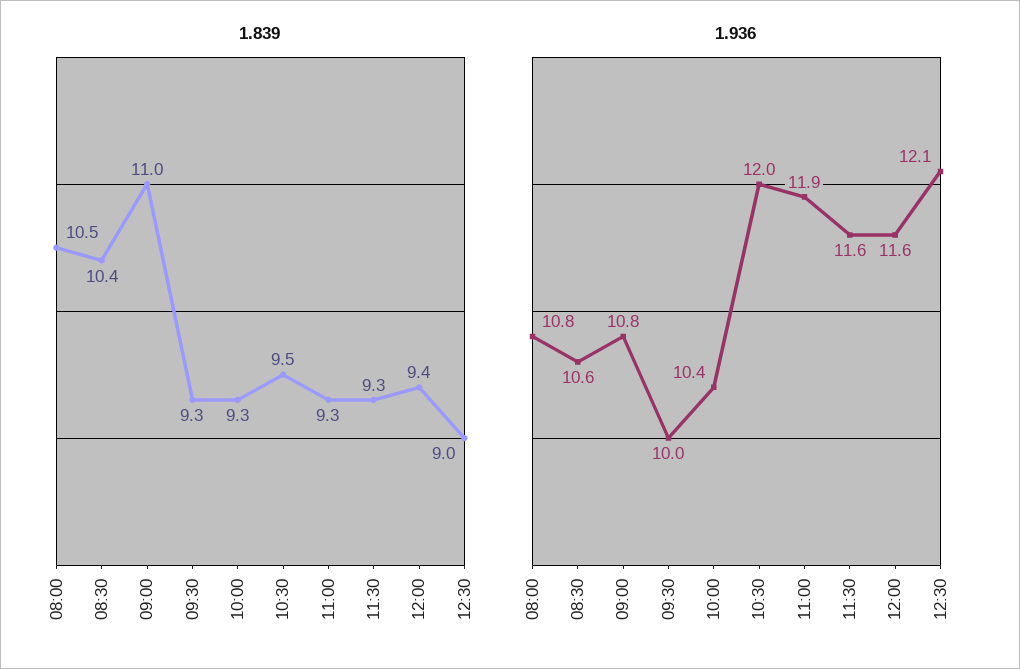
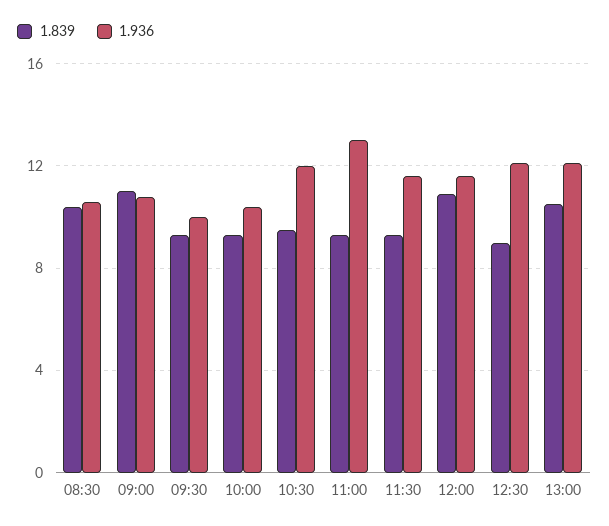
1.839, 08:00: 10.5 -> none
1.839, 12:00: 9.4 -> 11
1.936, 08:00: 10.8 -> none
1.936, 11:00: 11.9 -> 13
1.839, 13:00: none -> 10.5
1.936, 13:00: none -> 12

